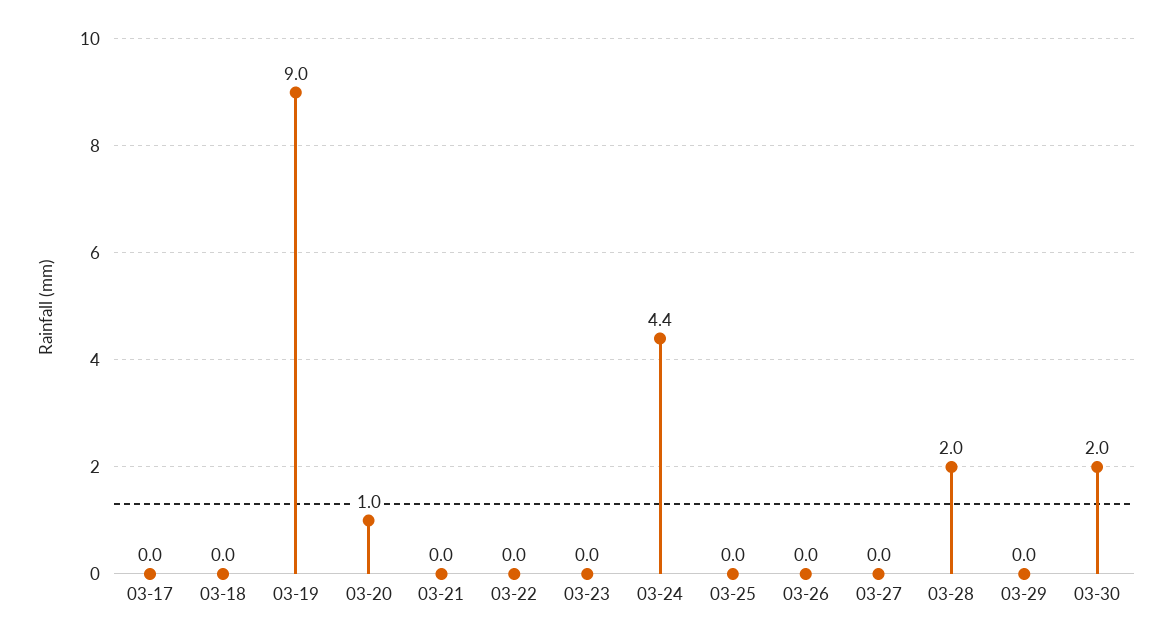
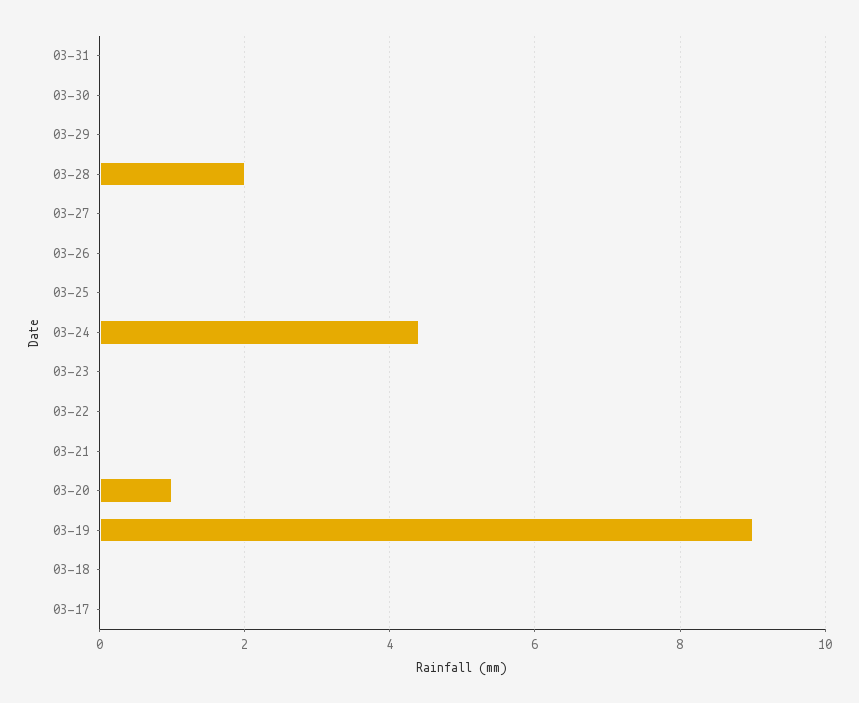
03-30: 2 -> 0
03-31: none -> 0

